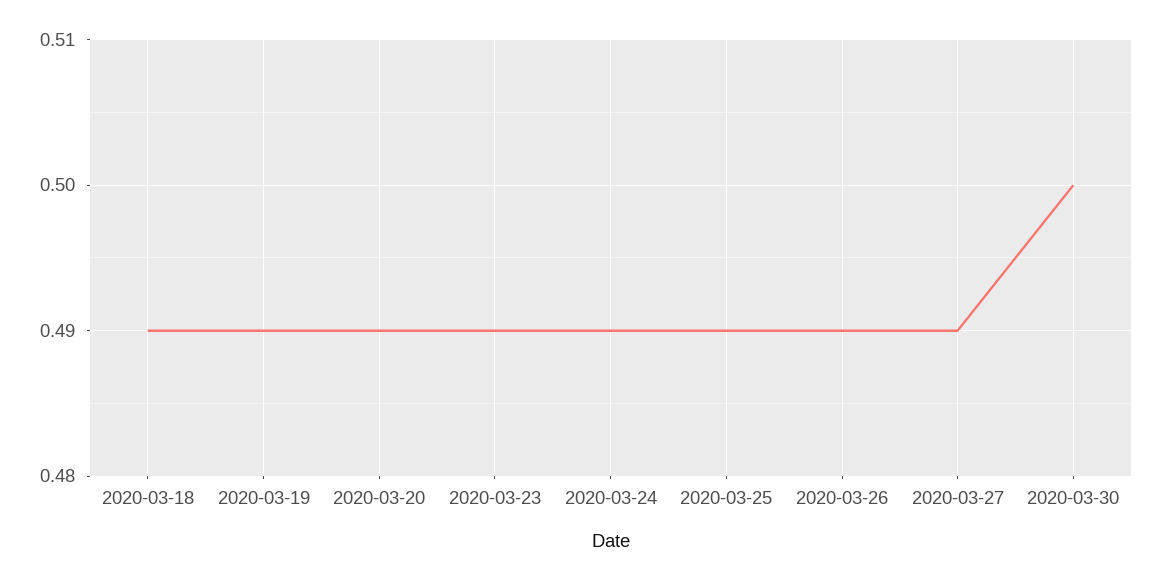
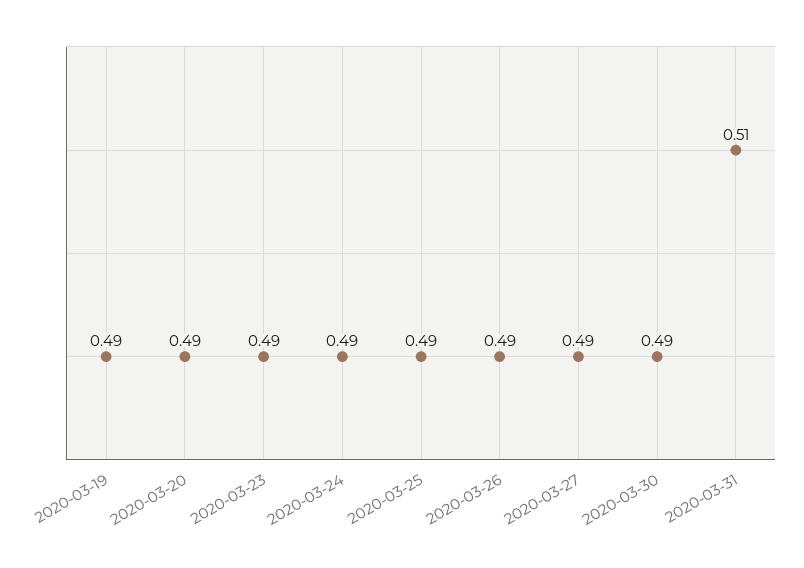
2020-03-18: 0.49 -> none
2020-03-30: 0.5 -> 0.49
2020-03-31: none -> 0.51

